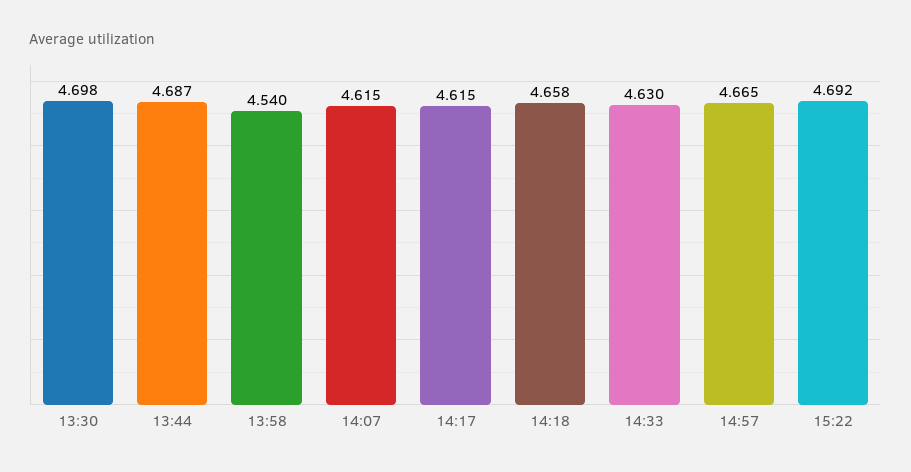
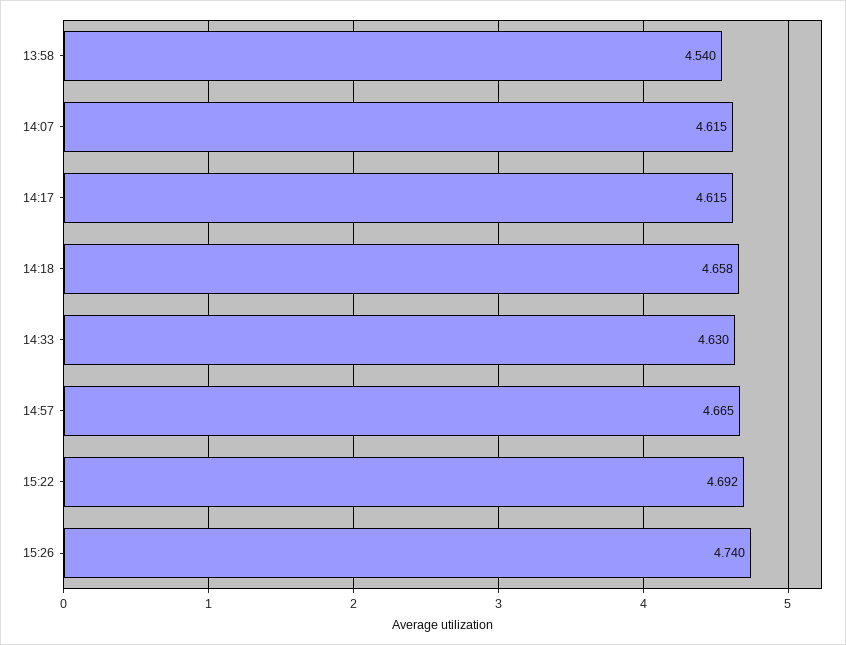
13:30: 4.698 -> none
13:44: 4.687 -> none
15:26: none -> 4.74

